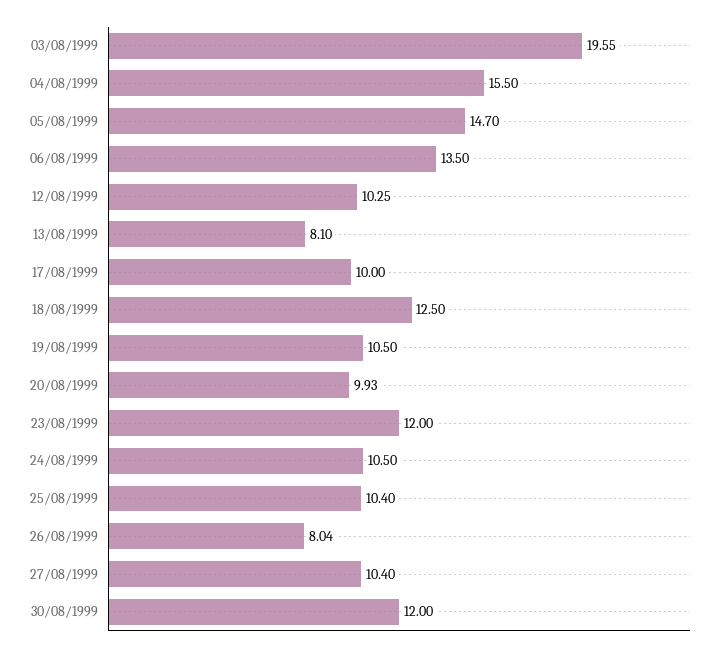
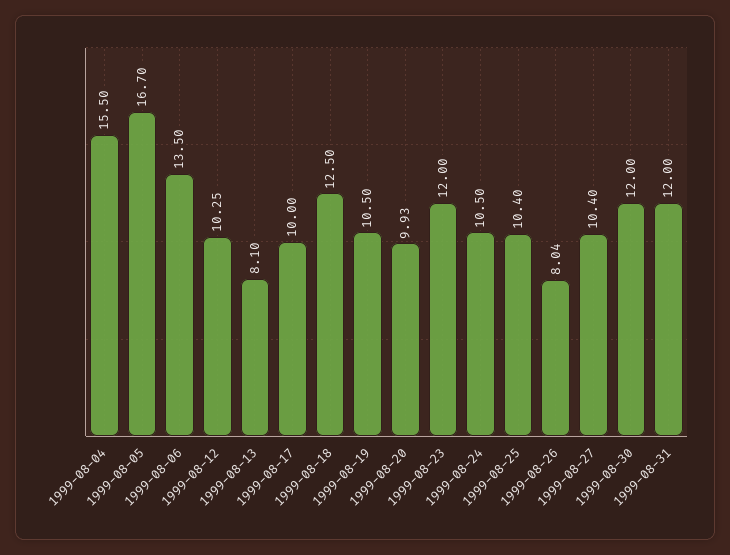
03/08/1999: 19.55 -> none
05/08/1999: 14.7 -> 16.7
1999-08-31: none -> 12

